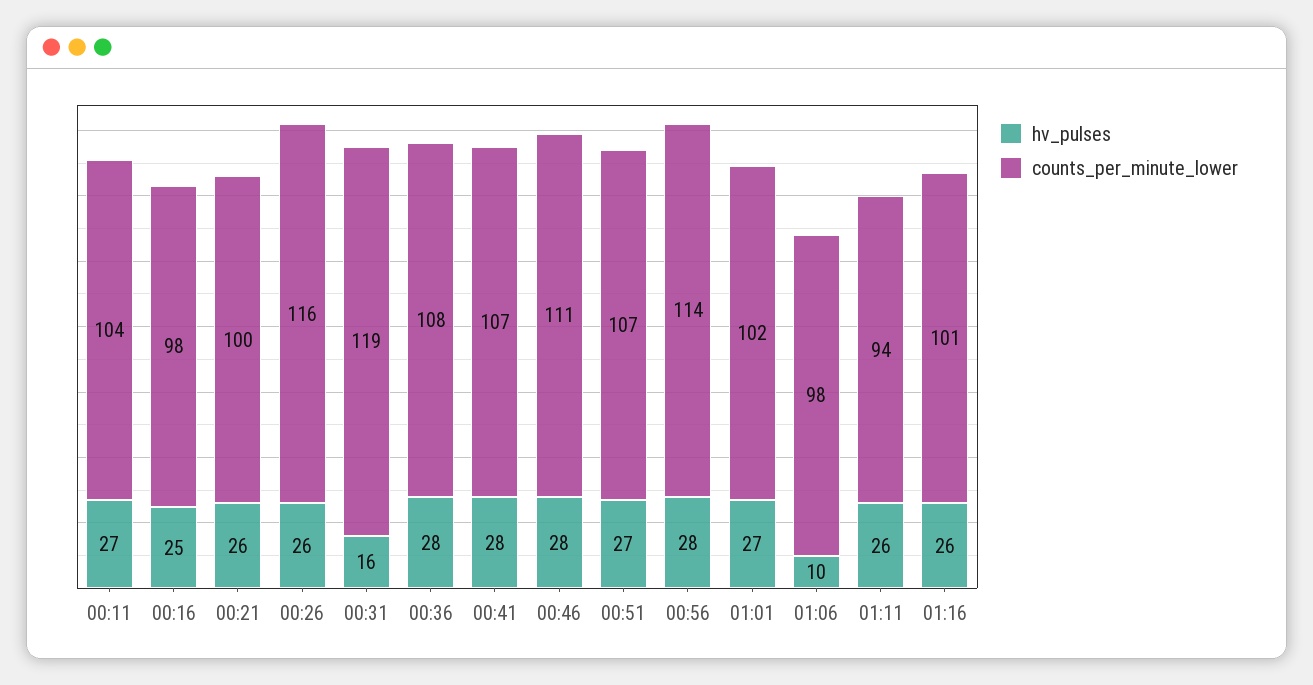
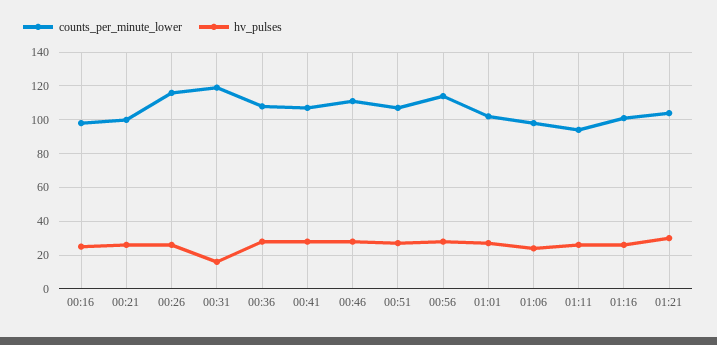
hv_pulses, 00:11: 27 -> none
counts_per_minute_lower, 00:11: 104 -> none
hv_pulses, 01:06: 10 -> 25
counts_per_minute_lower, 01:21: none -> 105
hv_pulses, 01:21: none -> 30

